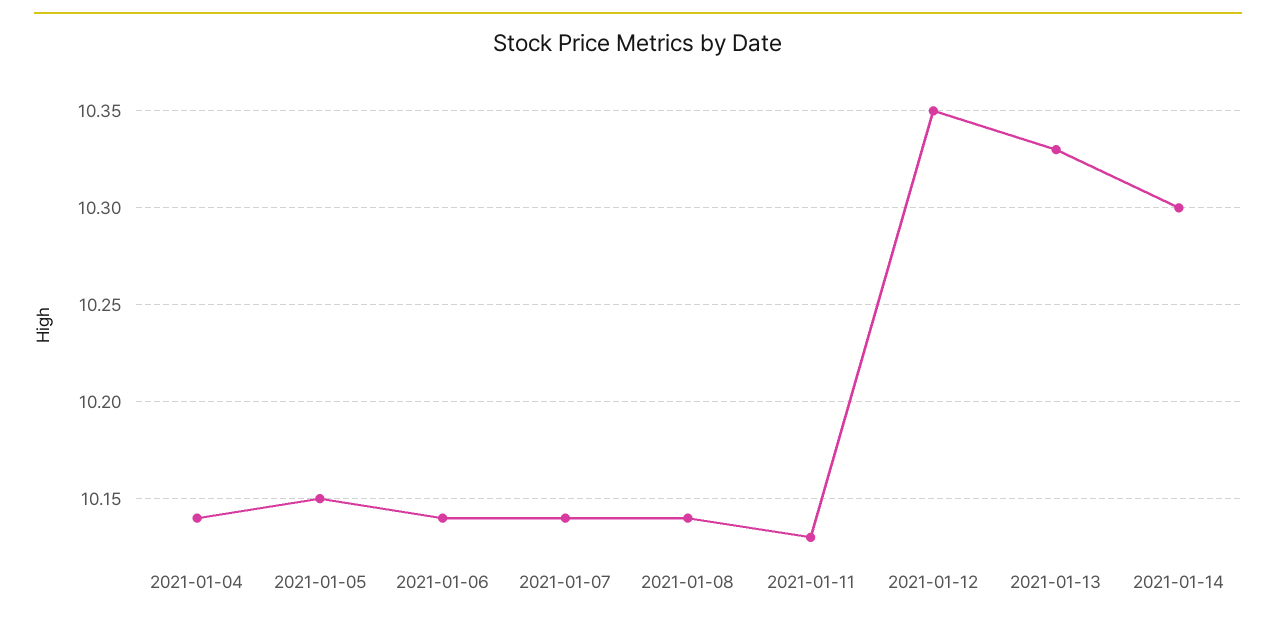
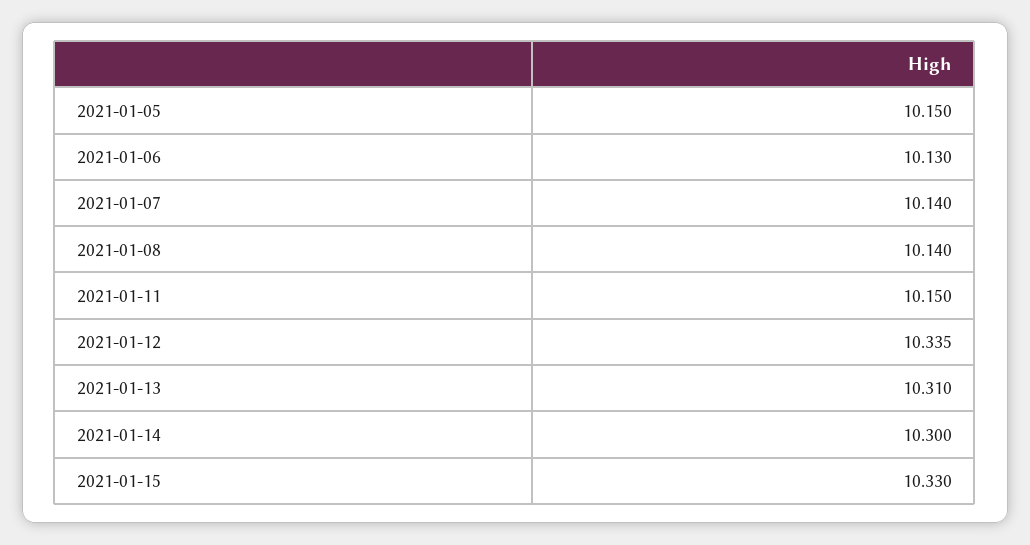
2021-01-04: 10.14 -> none
2021-01-06: 10.14 -> 10.13
2021-01-11: 10.13 -> 10.15
2021-01-12: 10.35 -> 10.335
2021-01-13: 10.33 -> 10.31
2021-01-15: none -> 10.33

